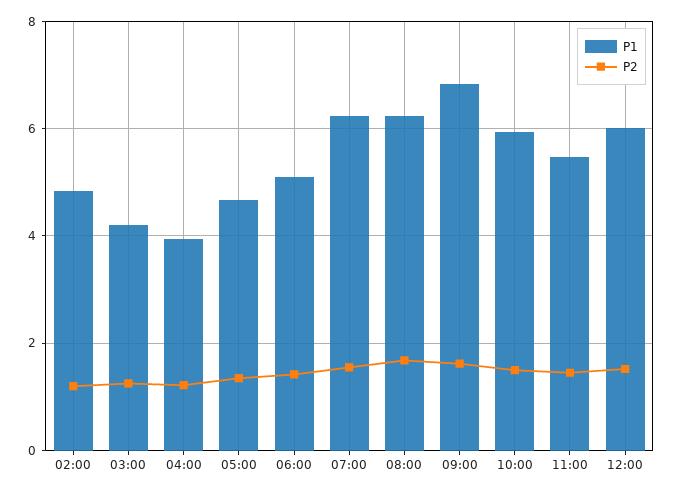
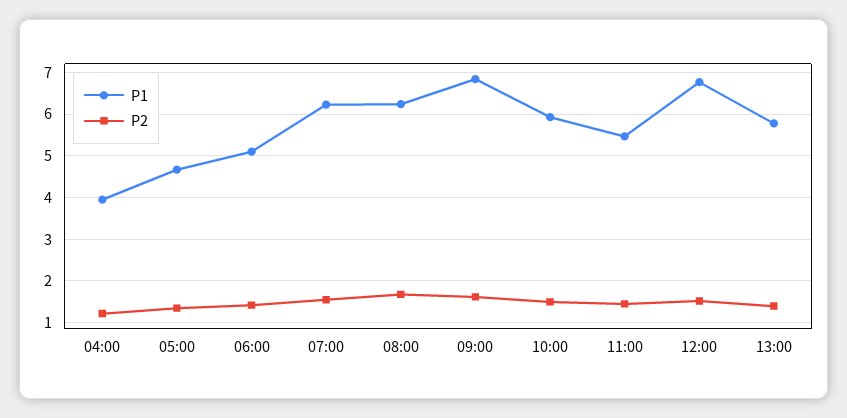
P1, 02:00: 4.8 -> none
P2, 02:00: 1.2 -> none
P1, 03:00: 4.2 -> none
P2, 03:00: 1.2 -> none
P1, 12:00: 6 -> 6.8
P1, 13:00: none -> 5.8
P2, 13:00: none -> 1.4

